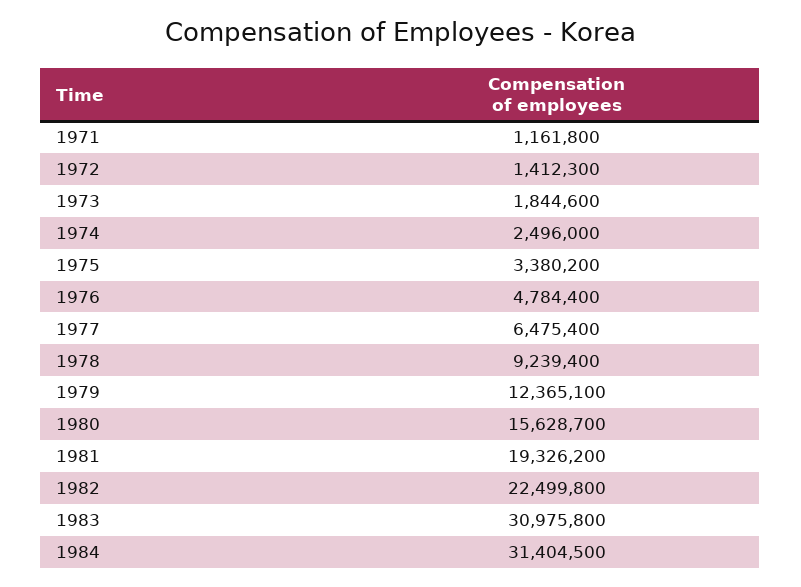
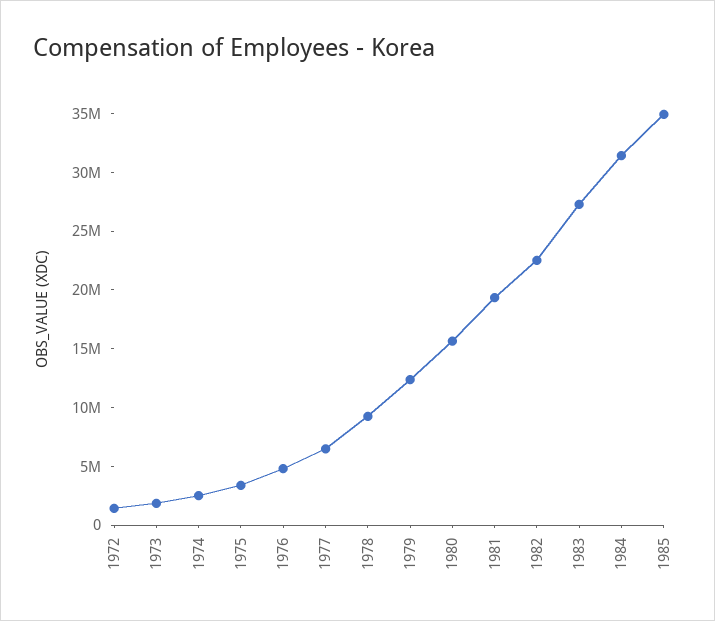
1971: 1161800 -> none
1983: 30975800 -> 27000000
1985: none -> 35000000

